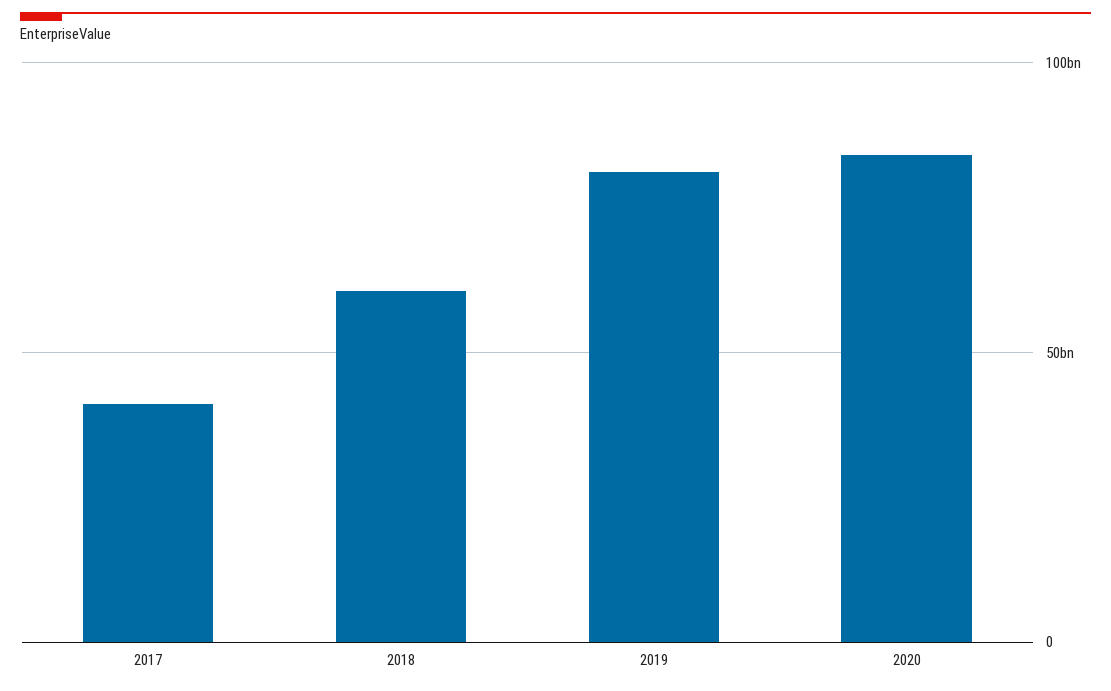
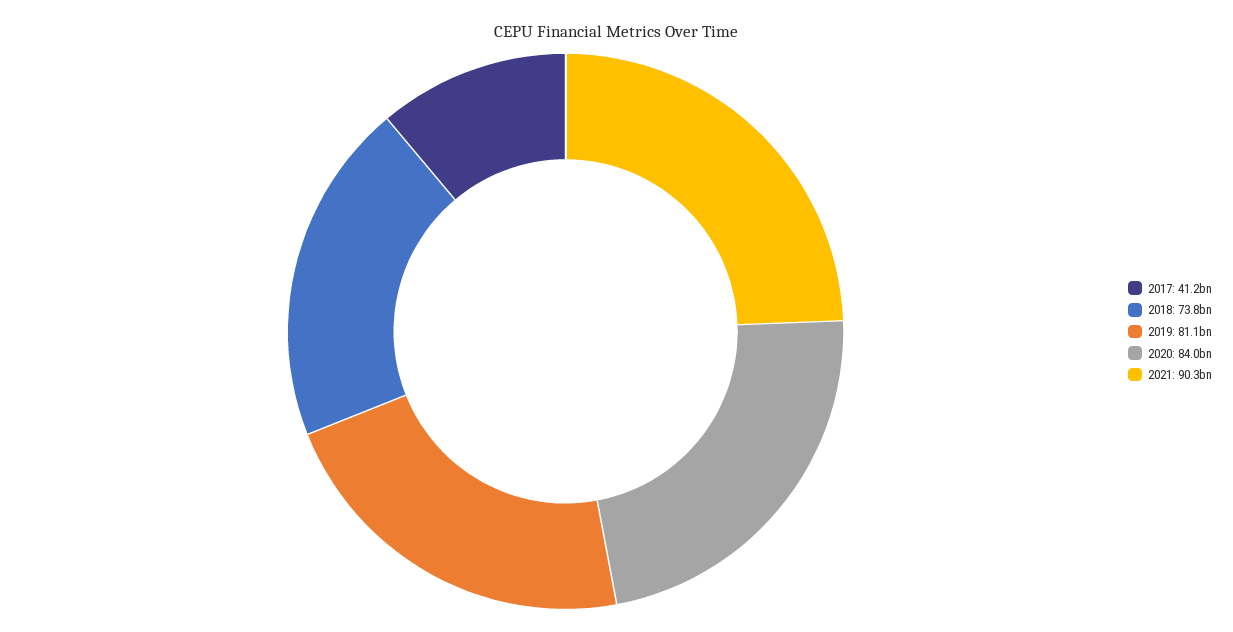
2018: 60000000000 -> 73800000000
2021: none -> 90300000000

